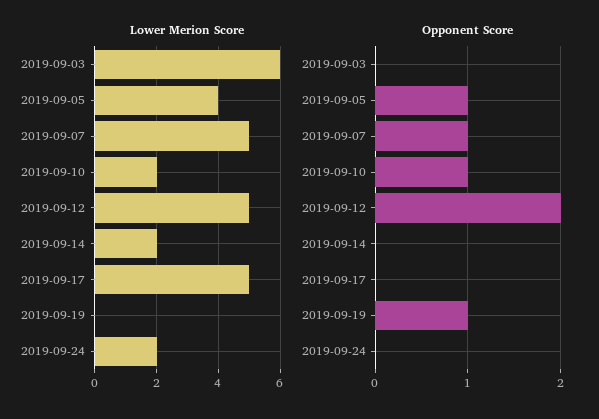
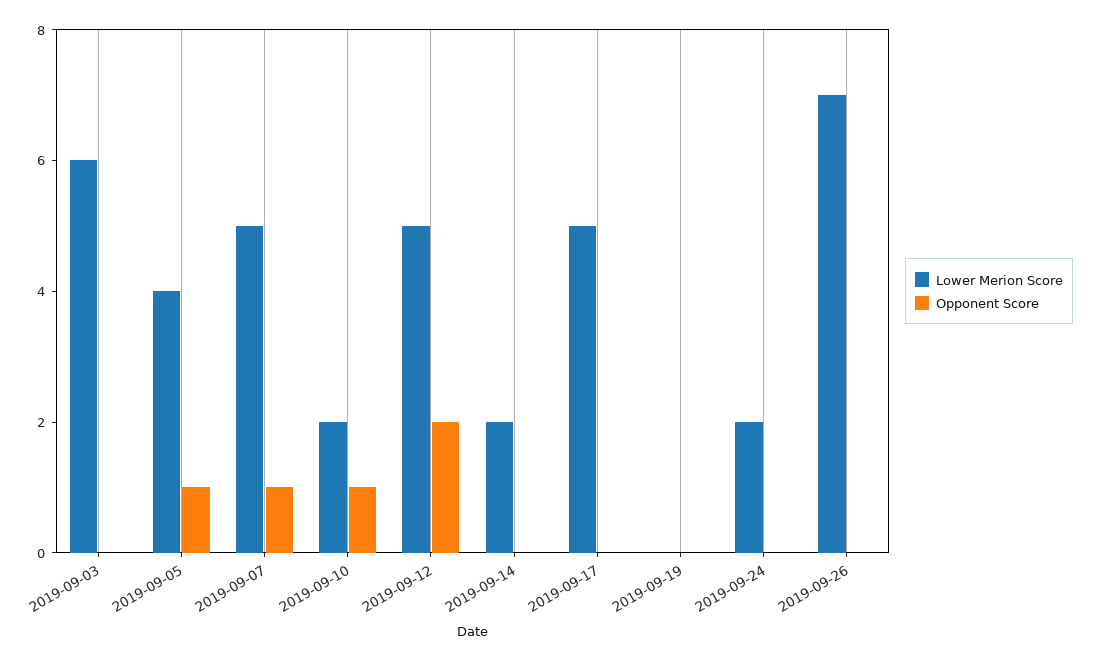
Opponent Score, 2019-09-19: 1 -> 0
Lower Merion Score, 2019-09-26: none -> 7
Opponent Score, 2019-09-26: none -> 0

